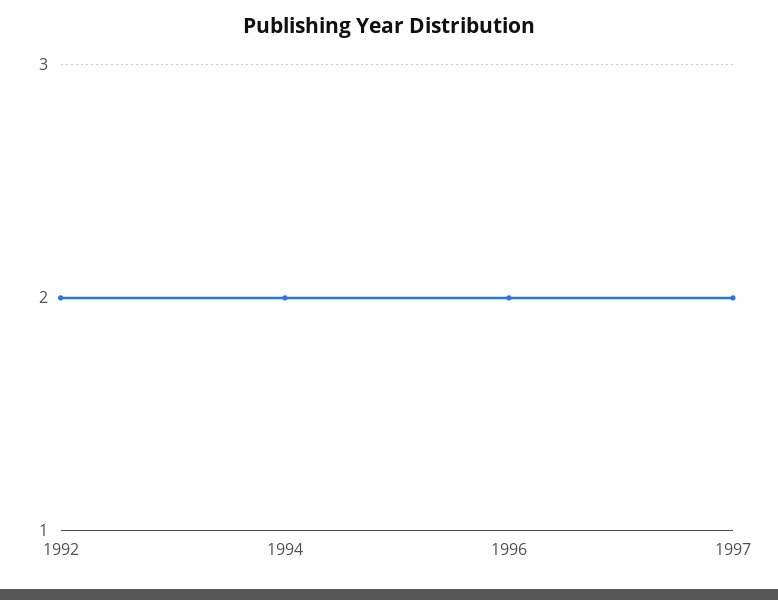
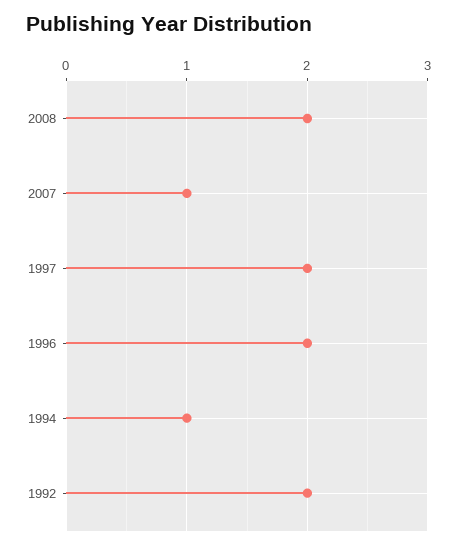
1994: 2 -> 1
2008: none -> 2
2007: none -> 1

